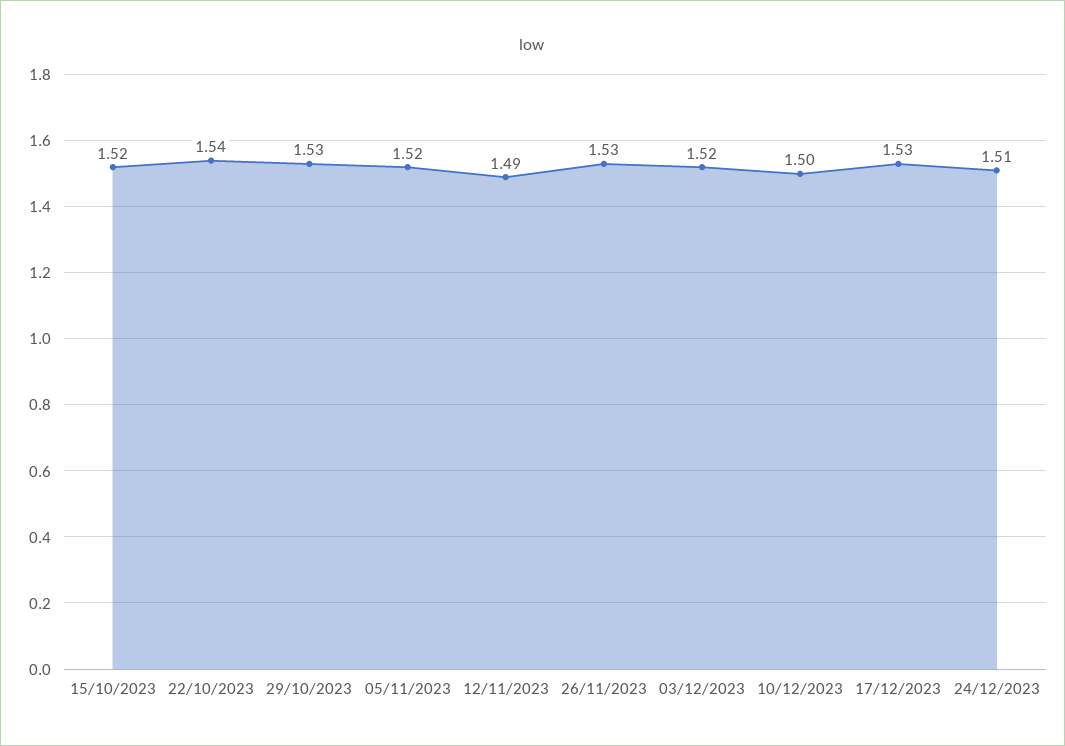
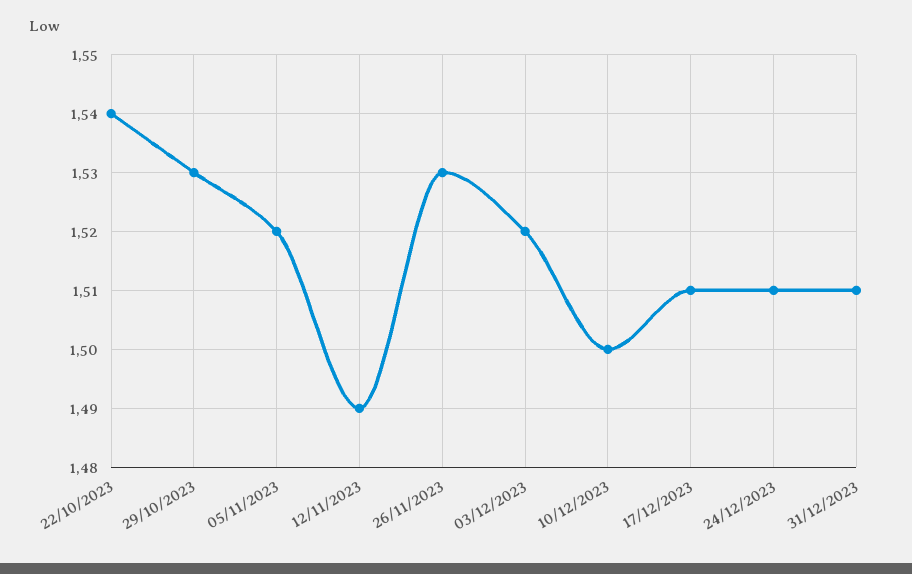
15/10/2023: 1.52 -> none
17/12/2023: 1.53 -> 1.51
31/12/2023: none -> 1.51

